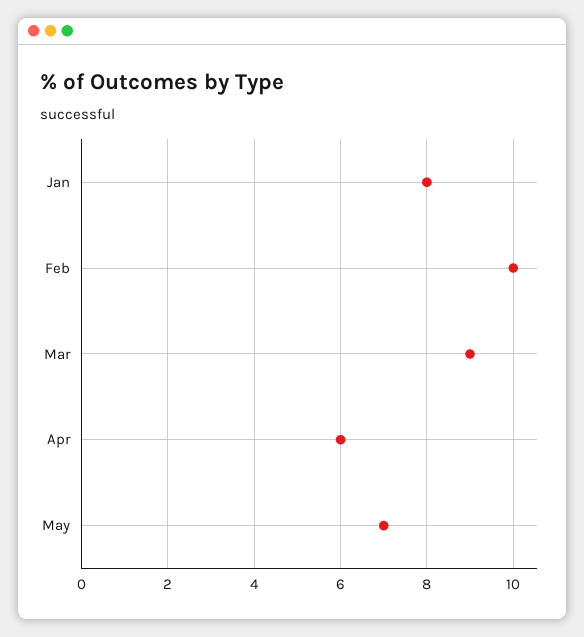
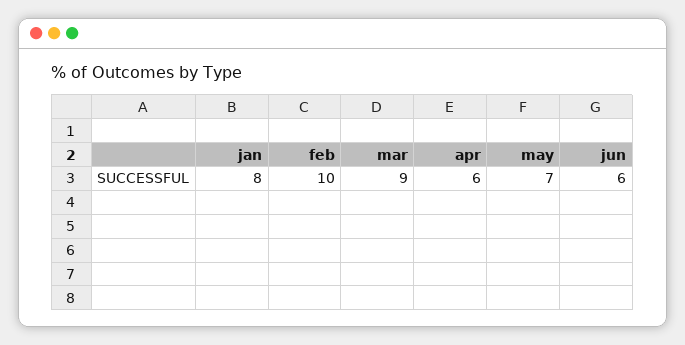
jun: none -> 6

